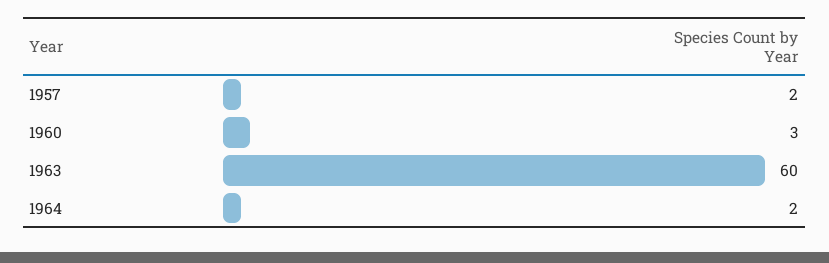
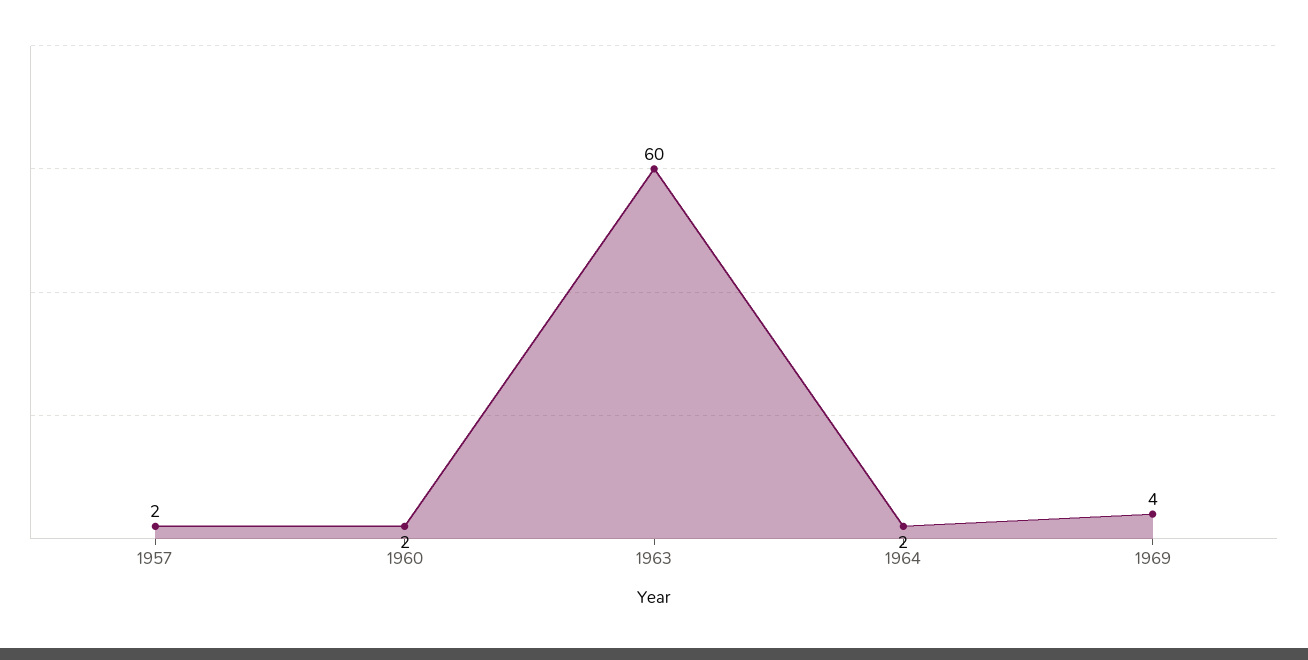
1960: 3 -> 2
1969: none -> 4

